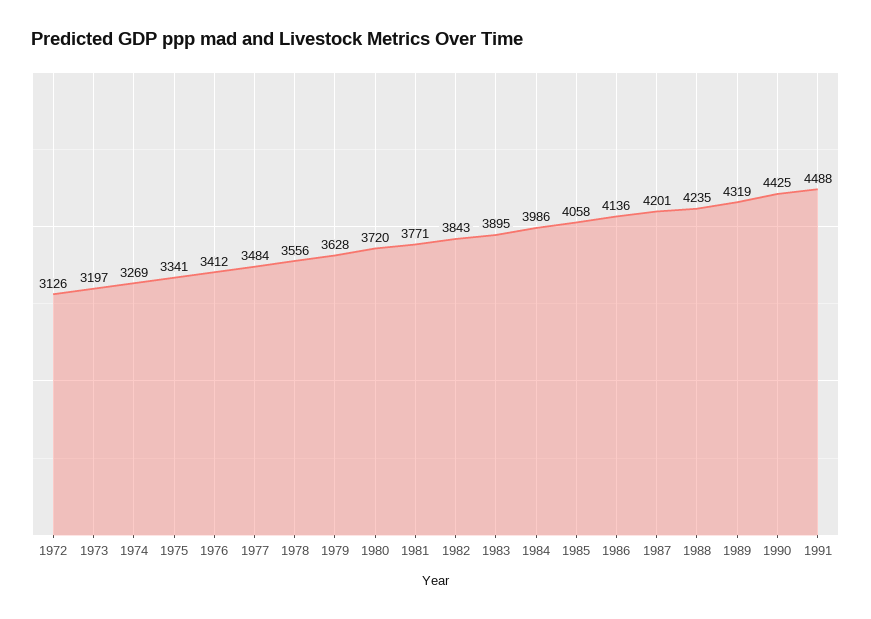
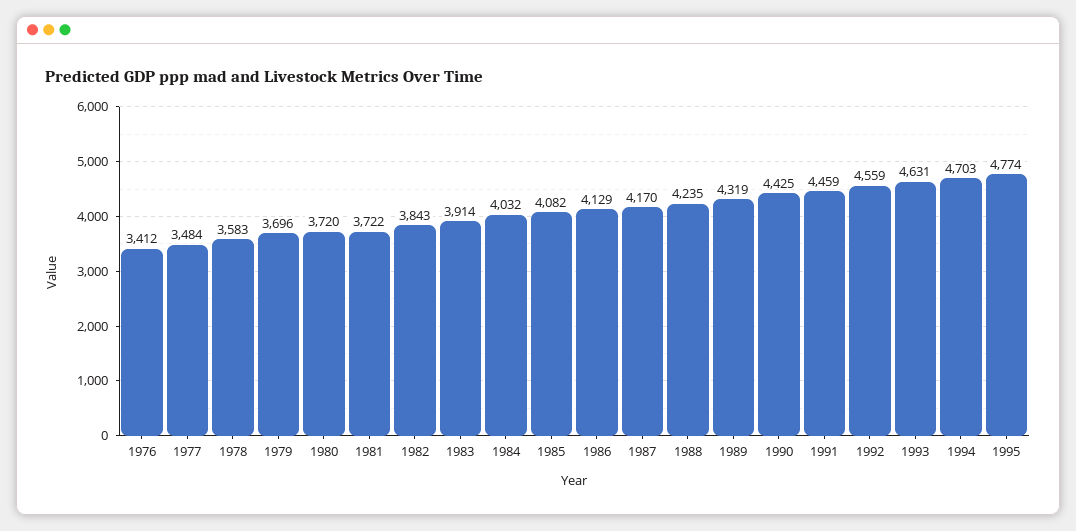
1972: 3126 -> none
1973: 3197 -> none
1974: 3269 -> none
1975: 3341 -> none
1978: 3556 -> 3583
1979: 3628 -> 3696
1981: 3771 -> 3722
1983: 3895 -> 3914
1984: 3986 -> 4032
1985: 4058 -> 4082
1986: 4136 -> 4129
1987: 4201 -> 4170
1991: 4488 -> 4459
1992: none -> 4559
1993: none -> 4631
1994: none -> 4703
1995: none -> 4774

